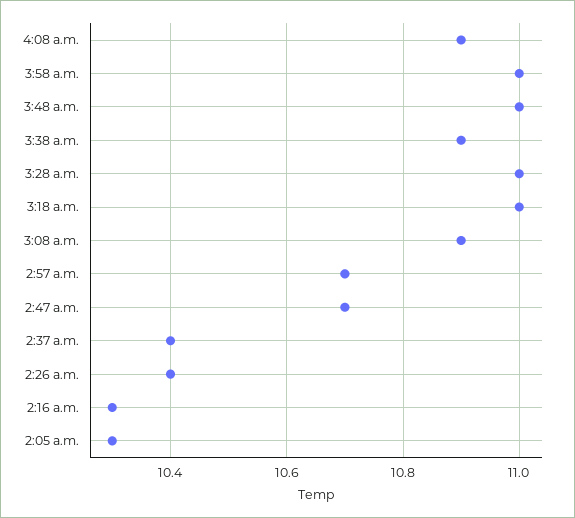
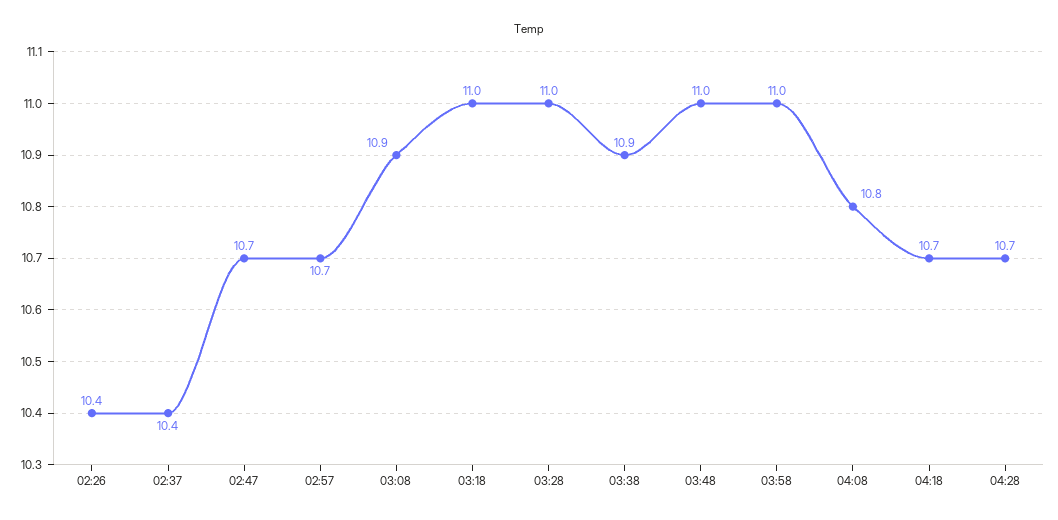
4:08 a.m.: 10.9 -> 10.8
2:16 a.m.: 10.3 -> none
2:05 a.m.: 10.3 -> none
04:18: none -> 10.7
04:28: none -> 10.7

